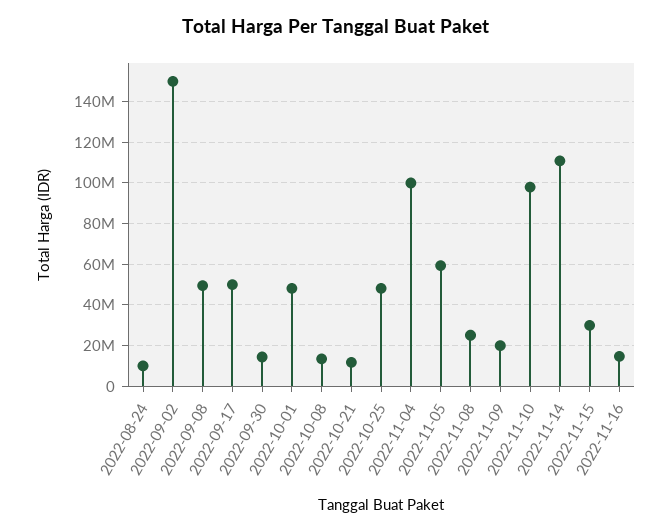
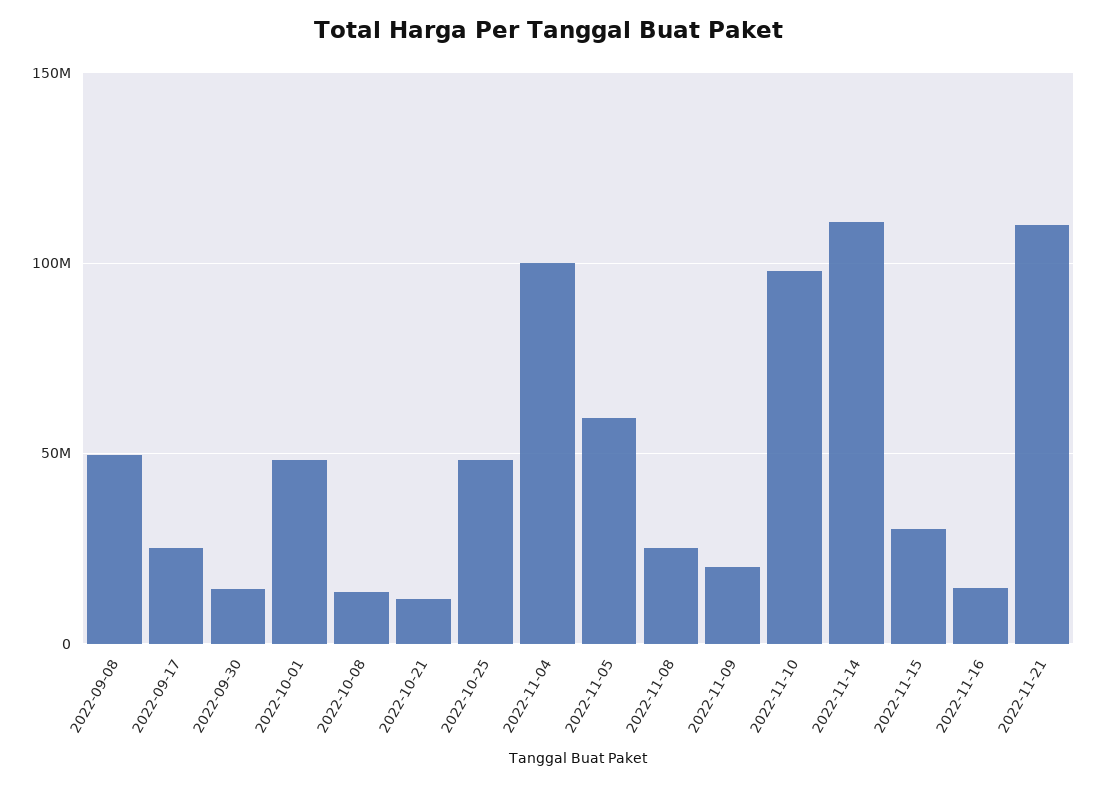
2022-08-24: 10000000 -> none
2022-09-02: 150000000 -> none
2022-09-17: 50000000 -> 25000000
2022-11-21: none -> 110000000

